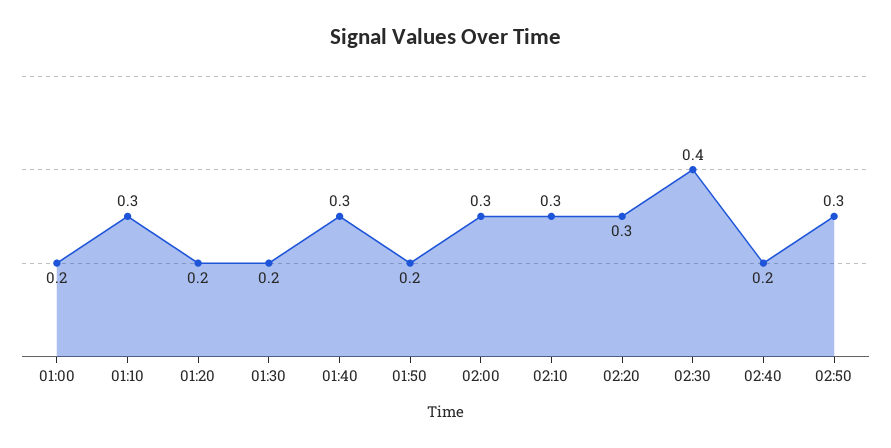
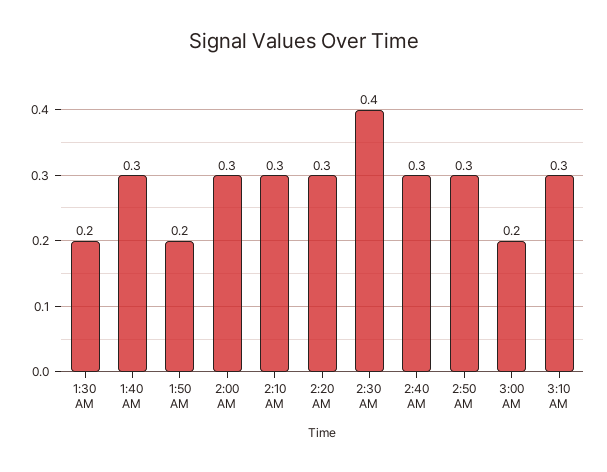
01:00: 0.2 -> none
01:10: 0.3 -> none
01:20: 0.2 -> none
02:40: 0.2 -> 0.3
3:00 AM: none -> 0.2
3:10 AM: none -> 0.3

